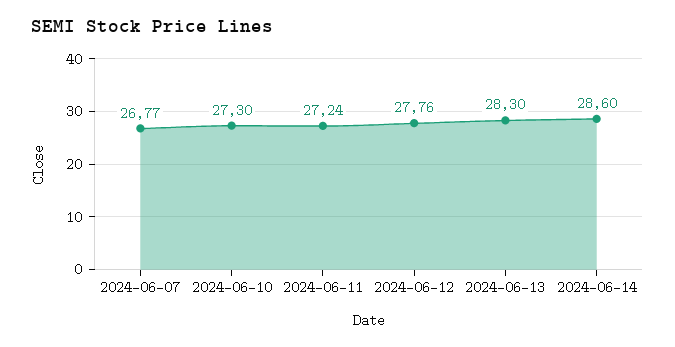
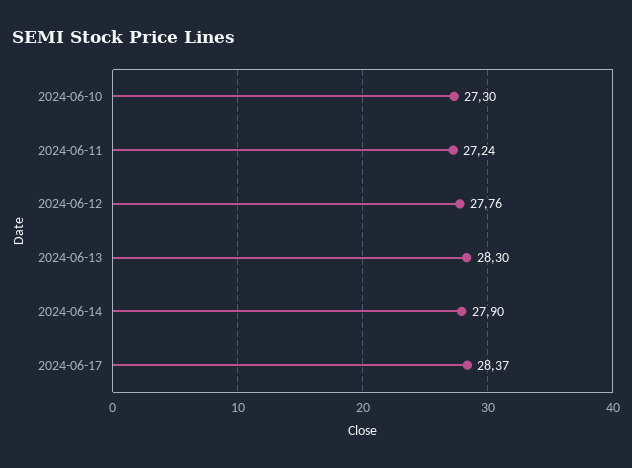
2024-06-07: 26.77 -> none
2024-06-14: 28.6 -> 27.9
2024-06-17: none -> 28.37

